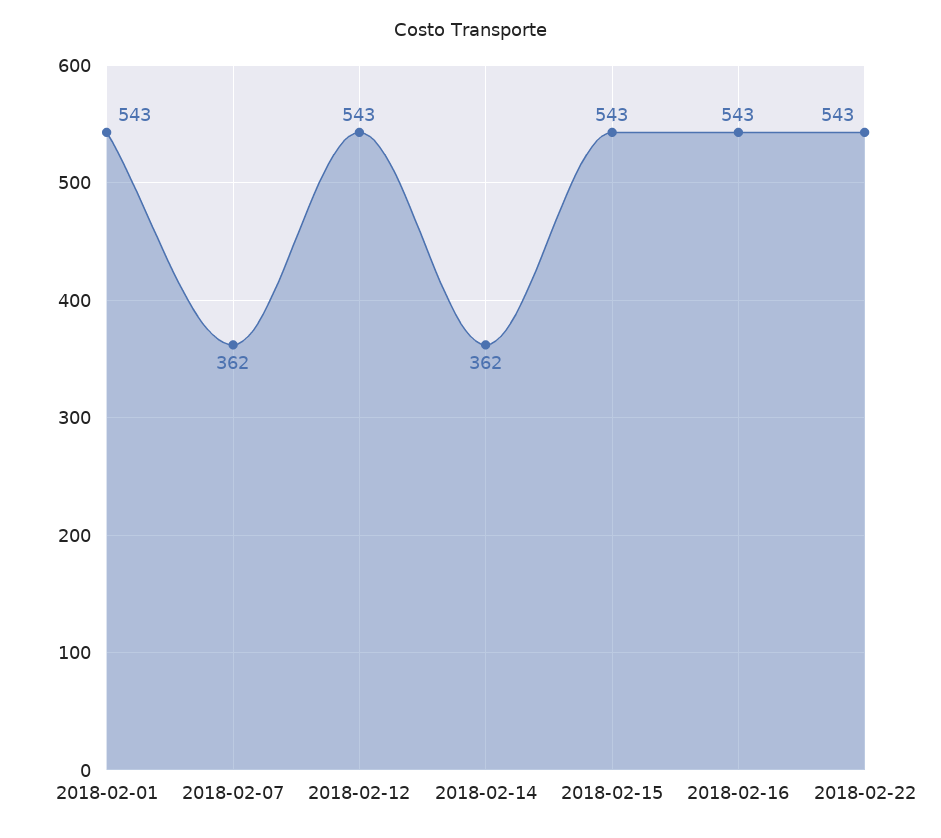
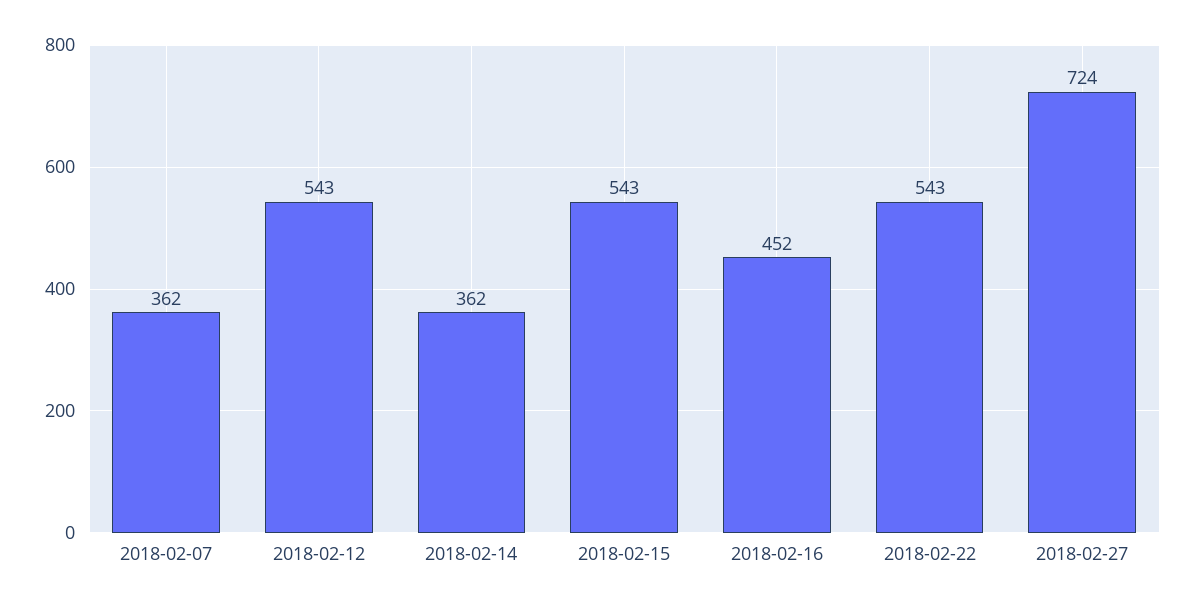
2018-02-01: 543 -> none
2018-02-16: 543 -> 452
2018-02-27: none -> 724

